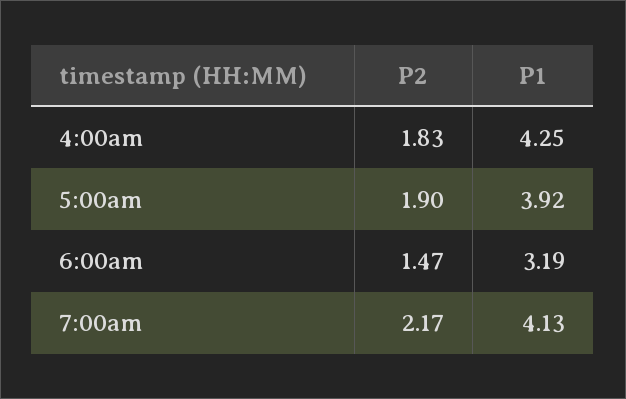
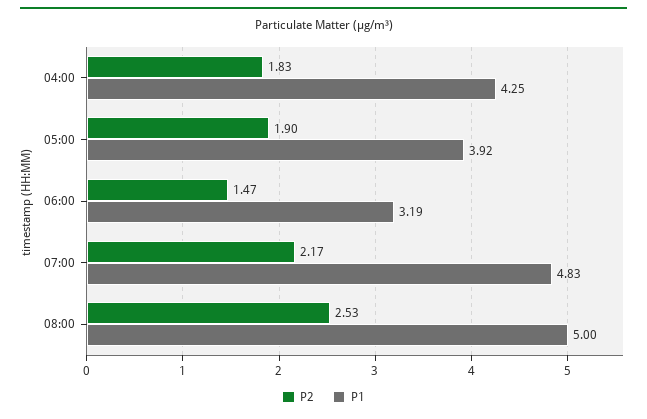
P1, 7:00am: 4.13 -> 4.83
P2, 08:00: none -> 2.53
P1, 08:00: none -> 5

